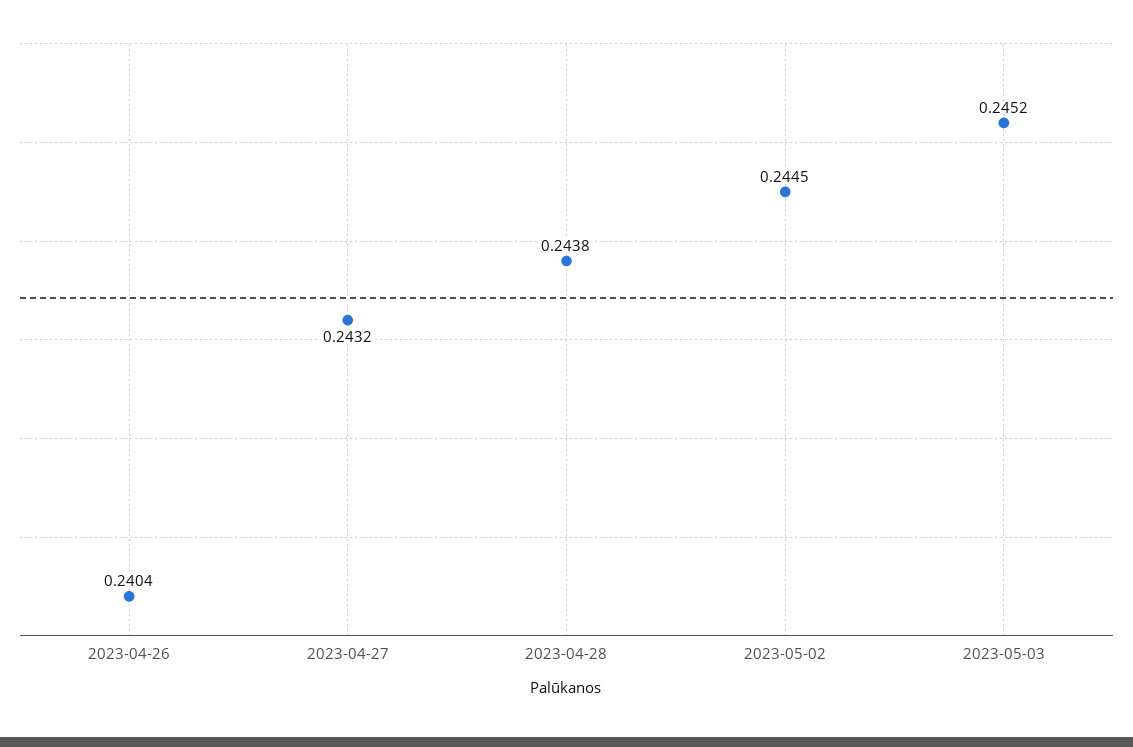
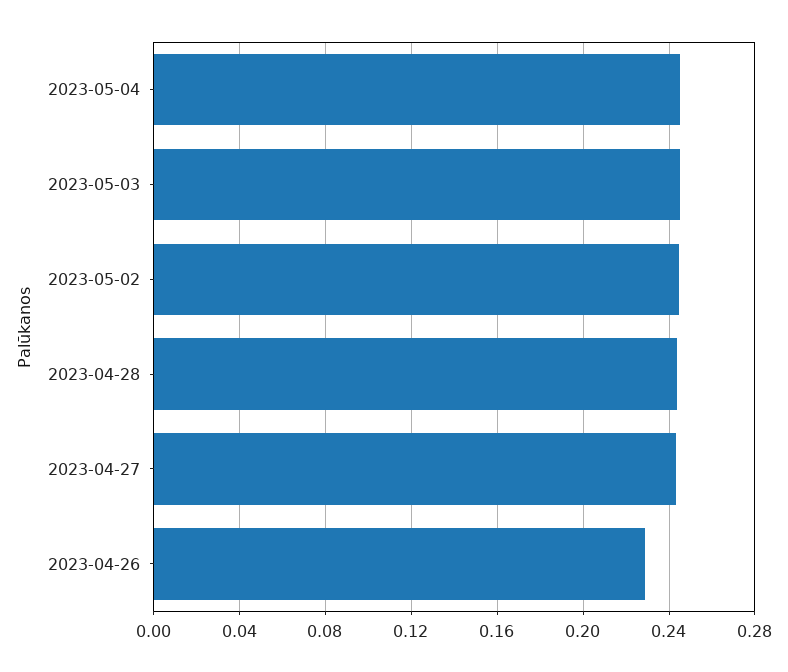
2023-04-26: 0.2404 -> 0.23
2023-05-04: none -> 0.245

